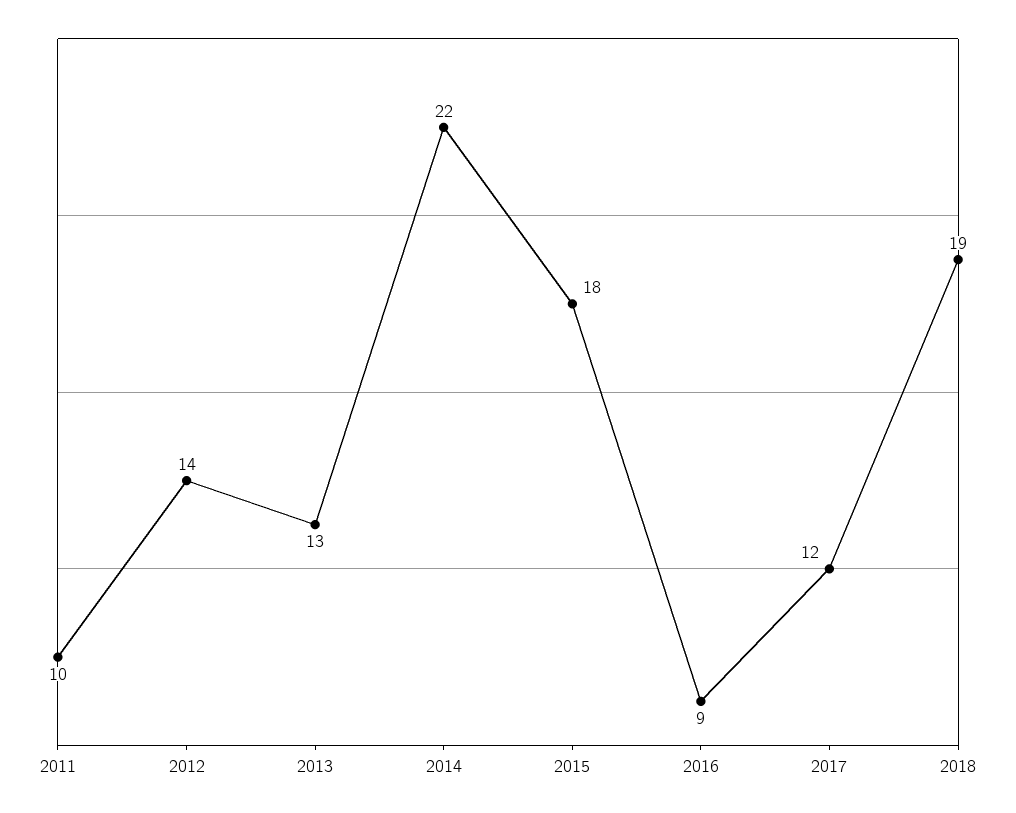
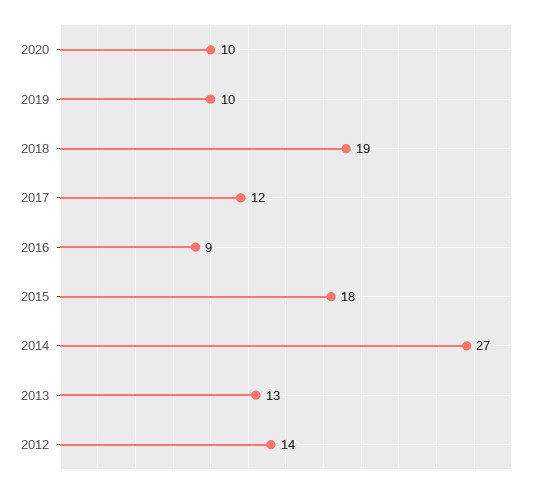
2011: 10 -> none
2014: 22 -> 27
2020: none -> 10
2019: none -> 10

